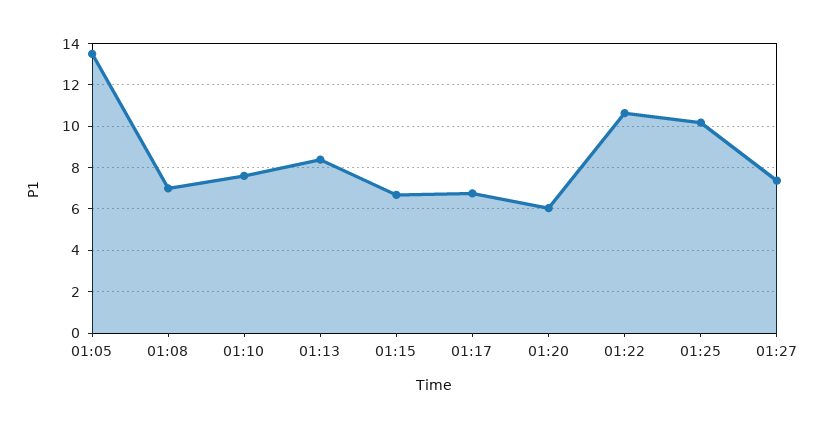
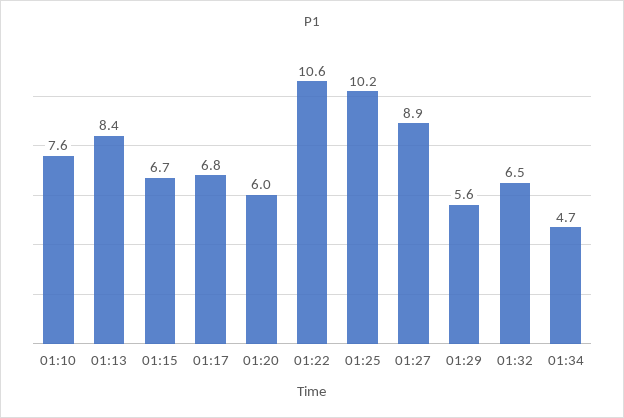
01:05: 13.5 -> none
01:08: 7 -> none
01:27: 7.5 -> 8.9
01:29: none -> 5.6
01:32: none -> 6.5
01:34: none -> 4.7

